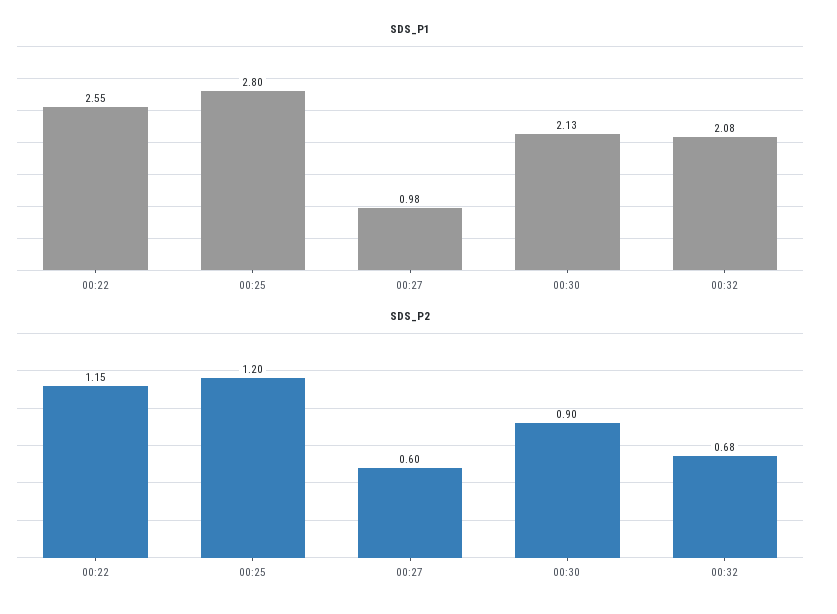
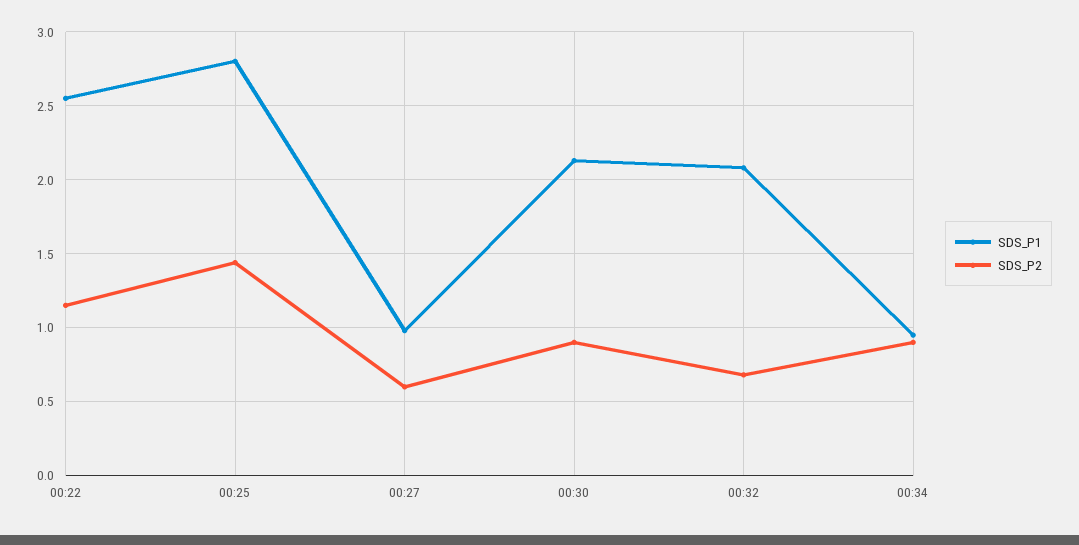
SDS_P2, 00:25: 1.2 -> 1.45
SDS_P1, 00:34: none -> 0.95
SDS_P2, 00:34: none -> 0.9

